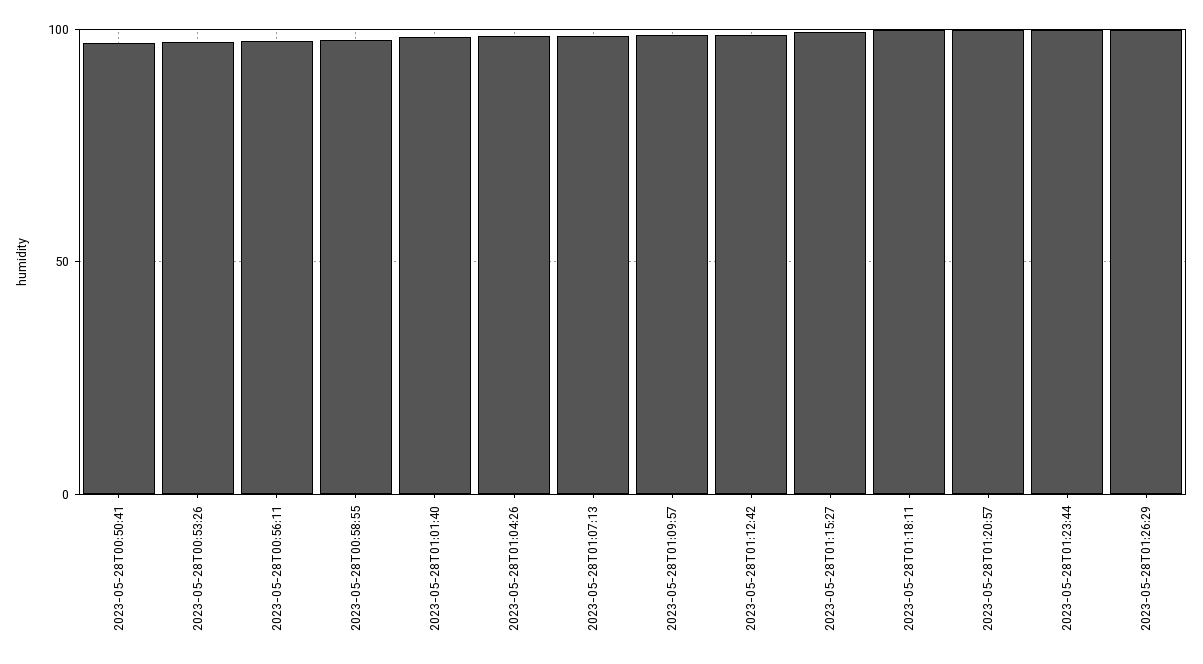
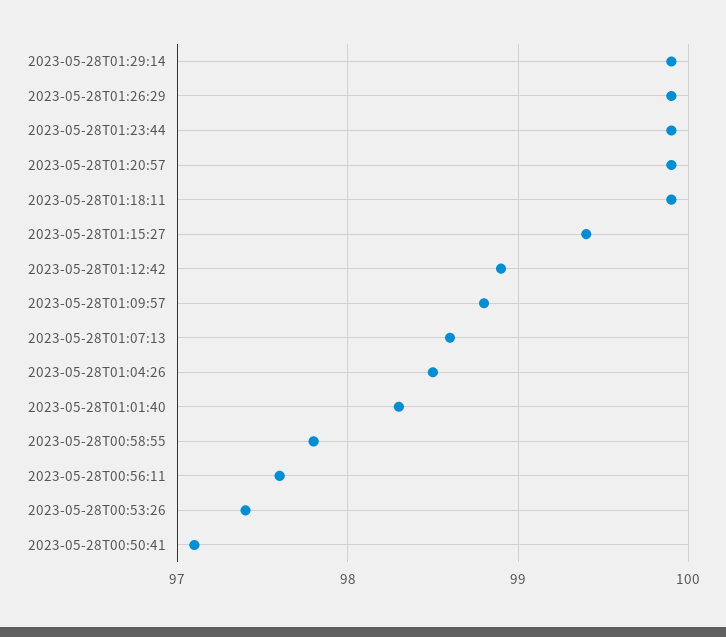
2023-05-28T01:29:14: none -> 99.9

